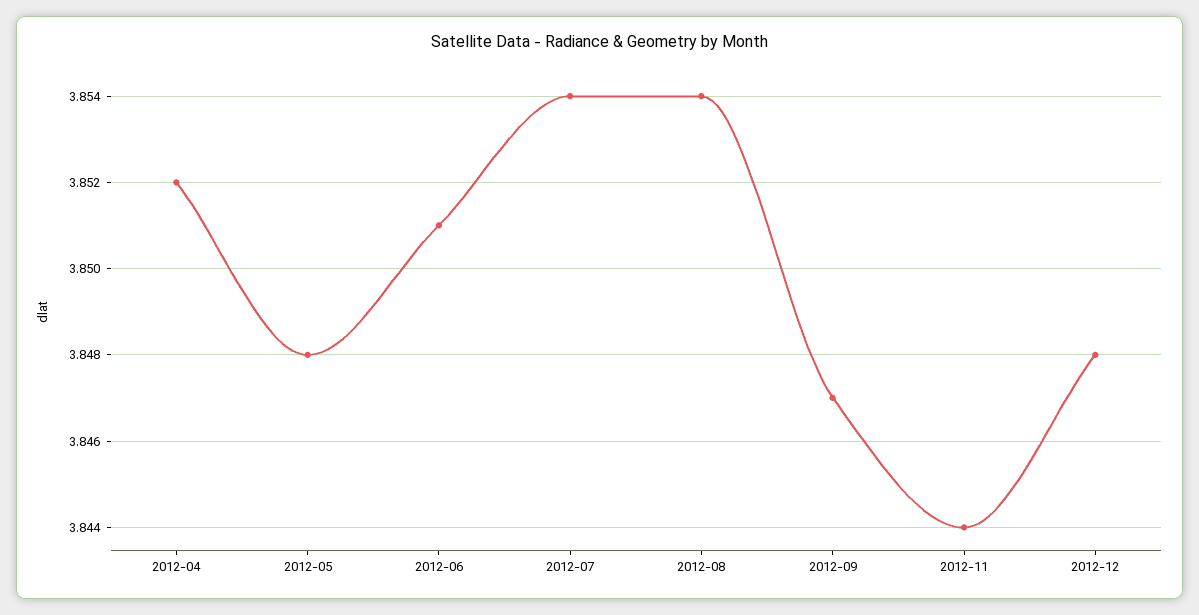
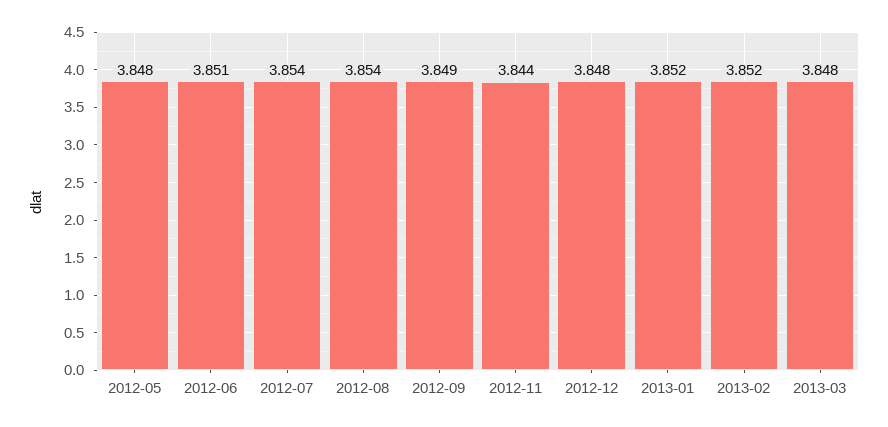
2012-04: 3.852 -> none
2012-09: 3.847 -> 3.849
2013-01: none -> 3.852
2013-02: none -> 3.852
2013-03: none -> 3.848

